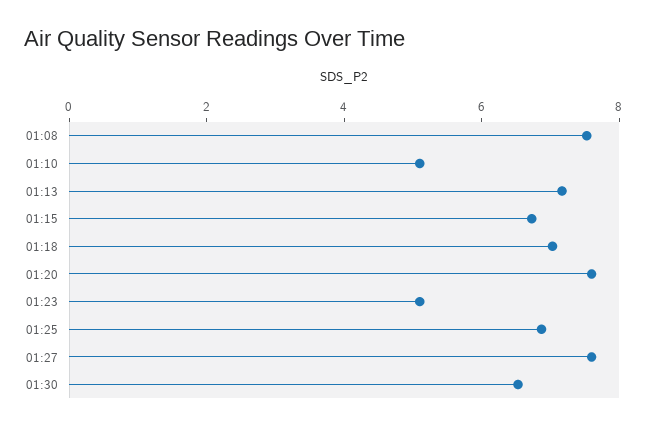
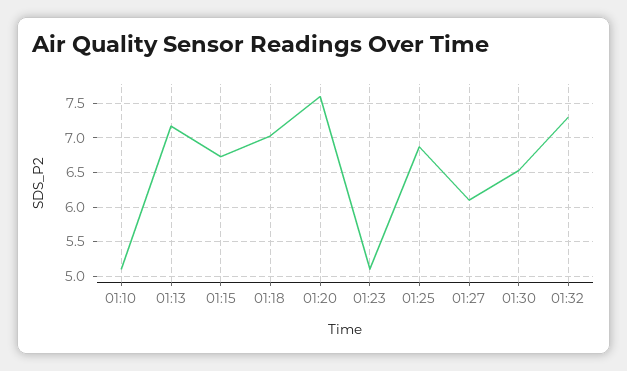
01:08: 7.5 -> none
01:27: 7.5 -> 6.1
01:32: none -> 7.3

